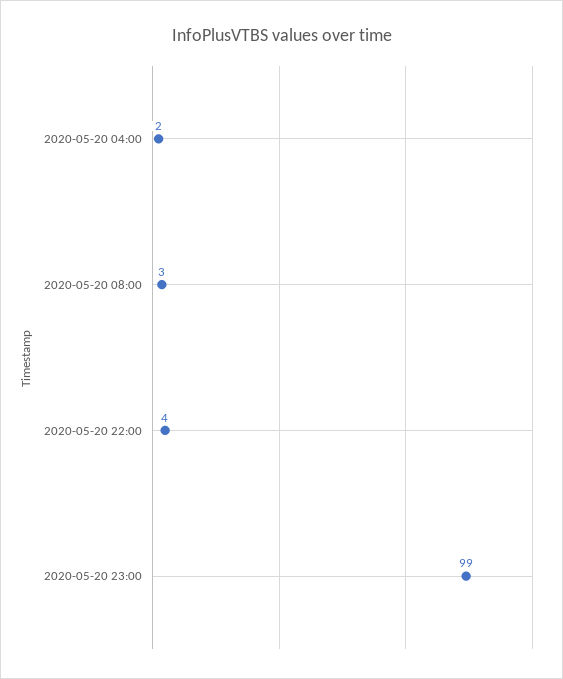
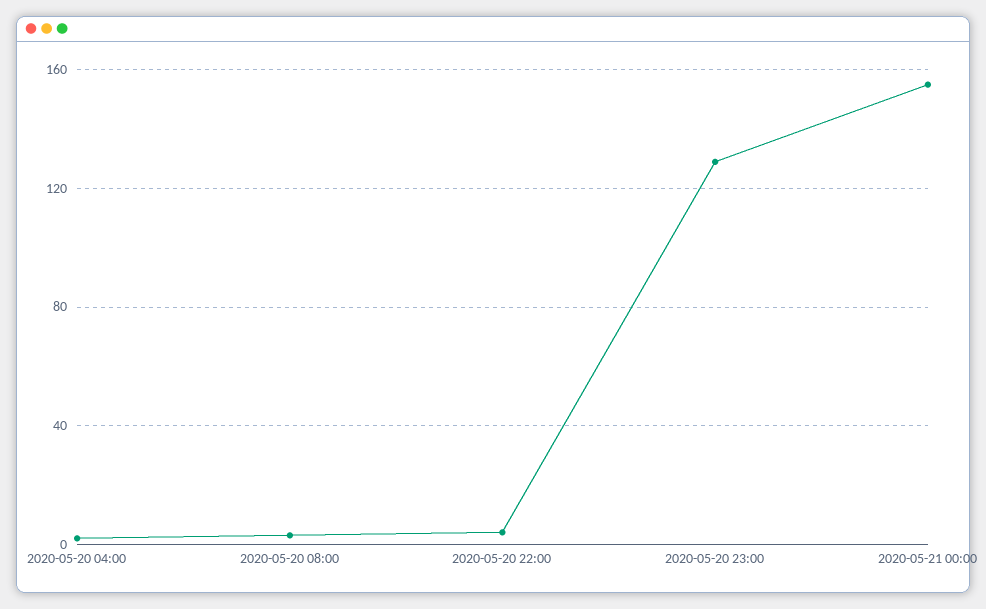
2020-05-20 23:00: 99 -> 130
2020-05-21 00:00: none -> 155

